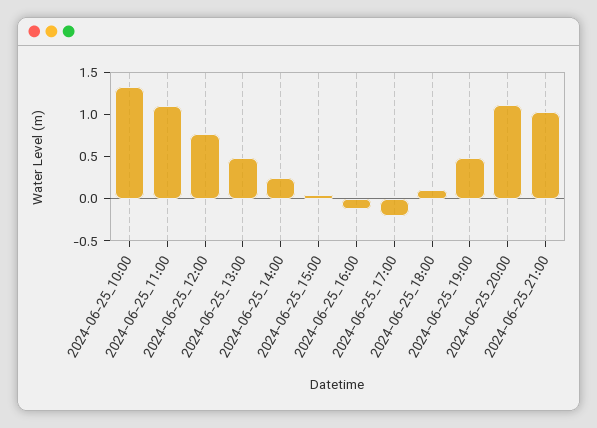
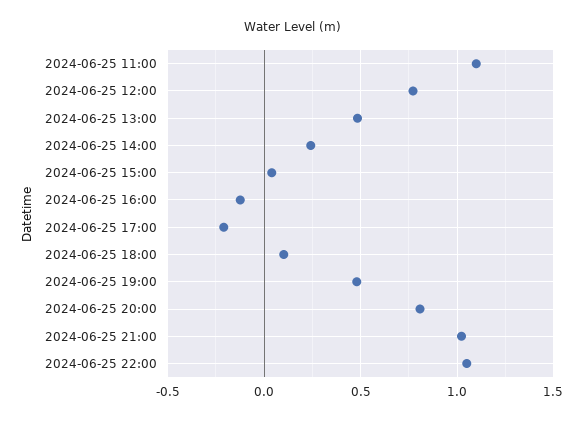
2024-06-25_10:00: 1.3 -> none
2024-06-25_20:00: 1.1 -> 0.8
2024-06-25 22:00: none -> 1.05

